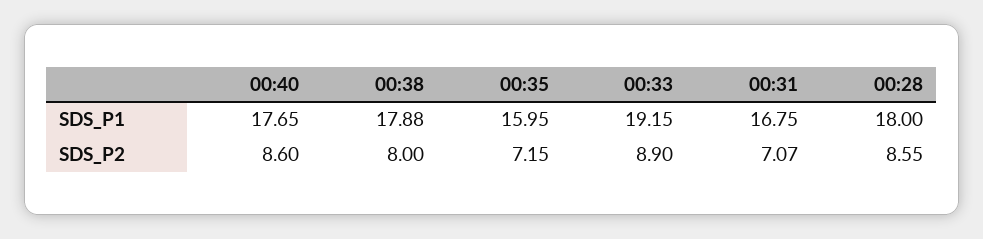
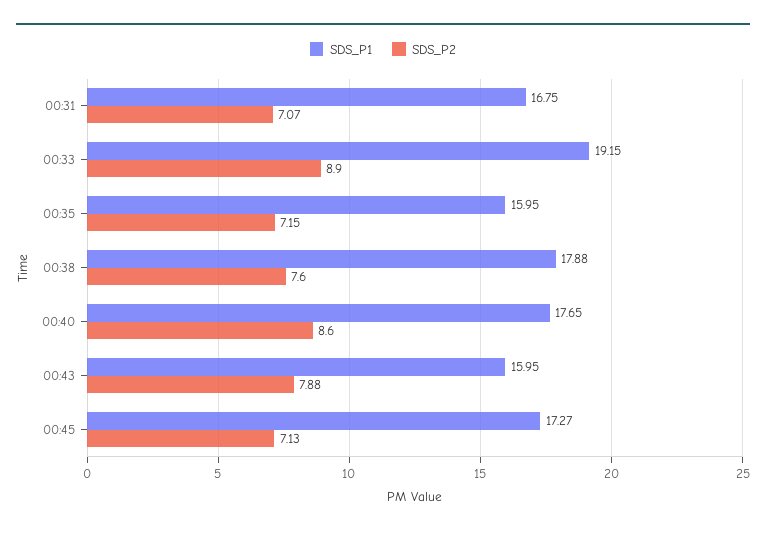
SDS_P1, 00:28: 18 -> none
SDS_P2, 00:38: 8 -> 7.6
SDS_P2, 00:28: 8.55 -> none
SDS_P1, 00:43: none -> 15.95
SDS_P2, 00:43: none -> 7.88
SDS_P1, 00:45: none -> 17.27
SDS_P2, 00:45: none -> 7.13

